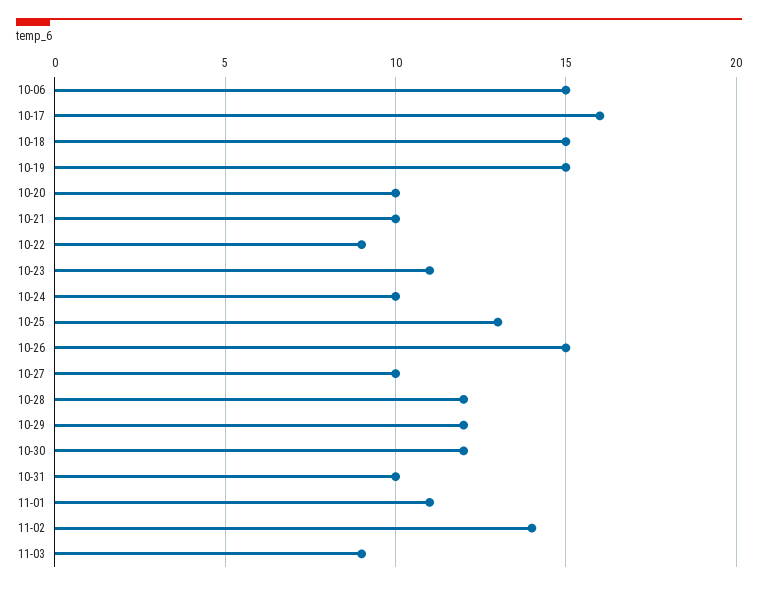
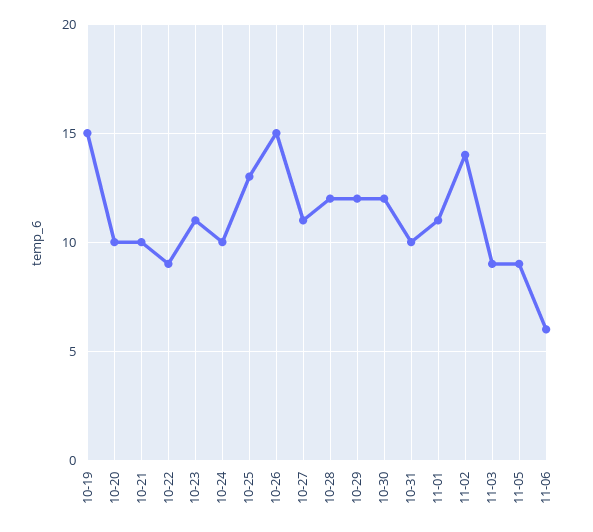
10-06: 15 -> none
10-17: 16 -> none
10-18: 15 -> none
10-27: 10 -> 11
11-05: none -> 9
11-06: none -> 6

